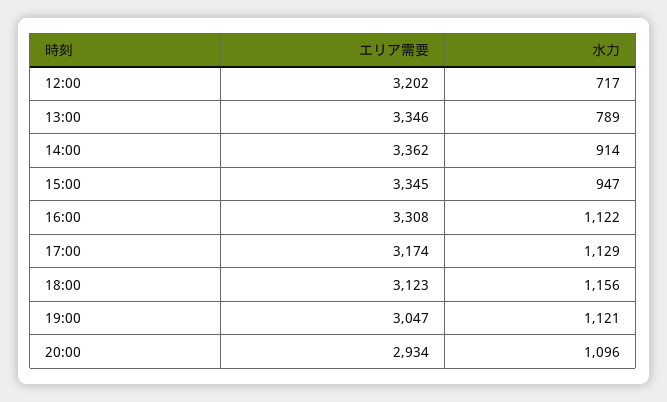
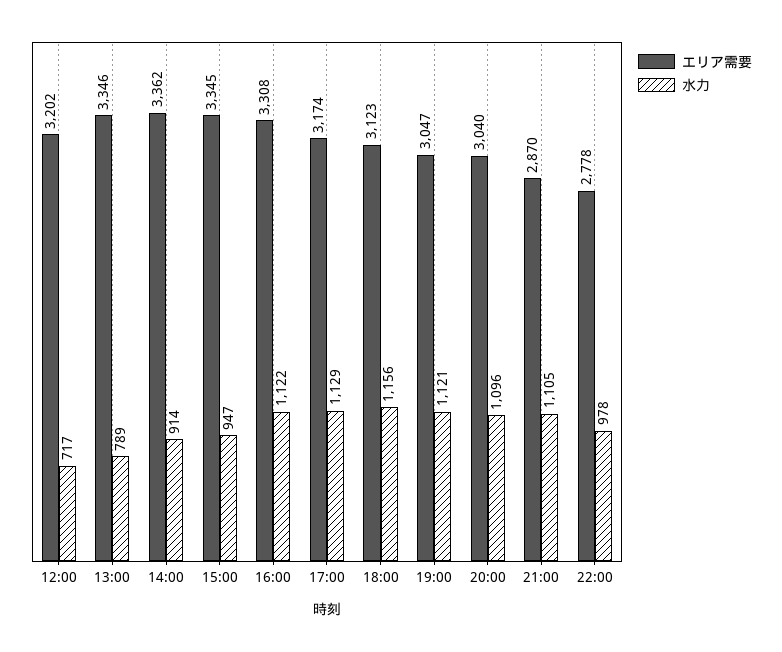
エリア需要, 20:00: 2934 -> 3040
エリア需要, 21:00: none -> 2870
水力, 21:00: none -> 1105
エリア需要, 22:00: none -> 2778
水力, 22:00: none -> 978

